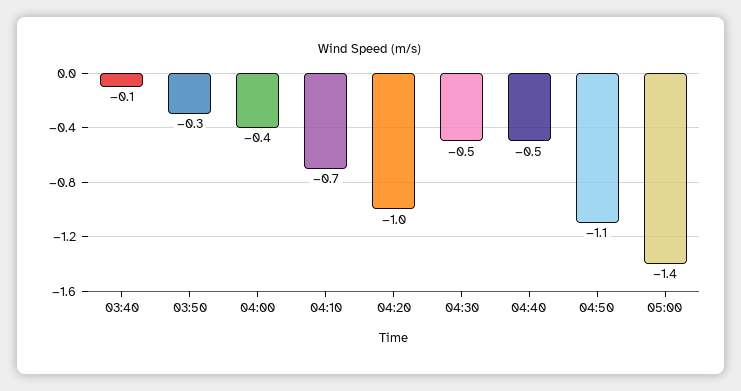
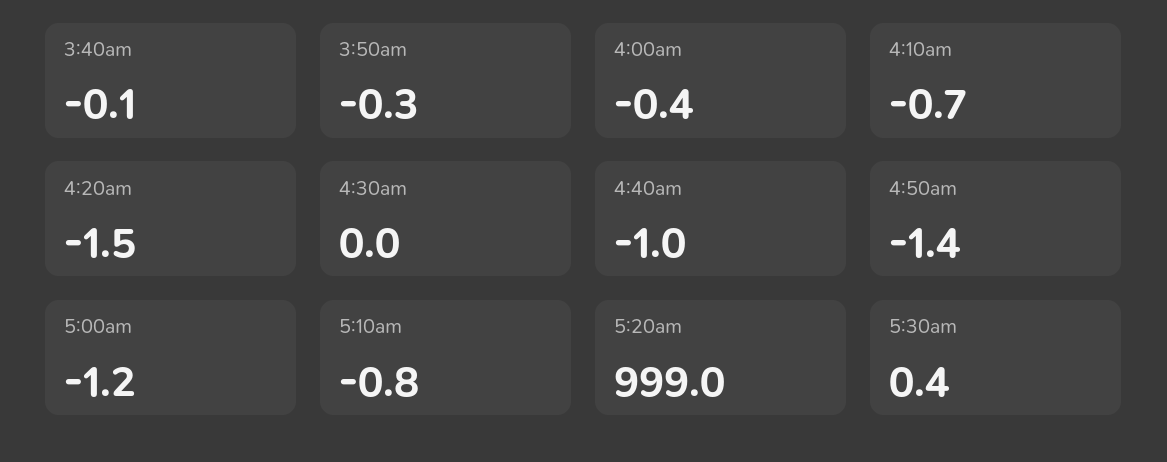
04:20: -1 -> -1.5
04:30: -0.5 -> 0
04:40: -0.5 -> -1
04:50: -1.1 -> -1.4
05:00: -1.4 -> -1.2
5:10am: none -> -0.8
5:20am: none -> 999
5:30am: none -> 0.4

